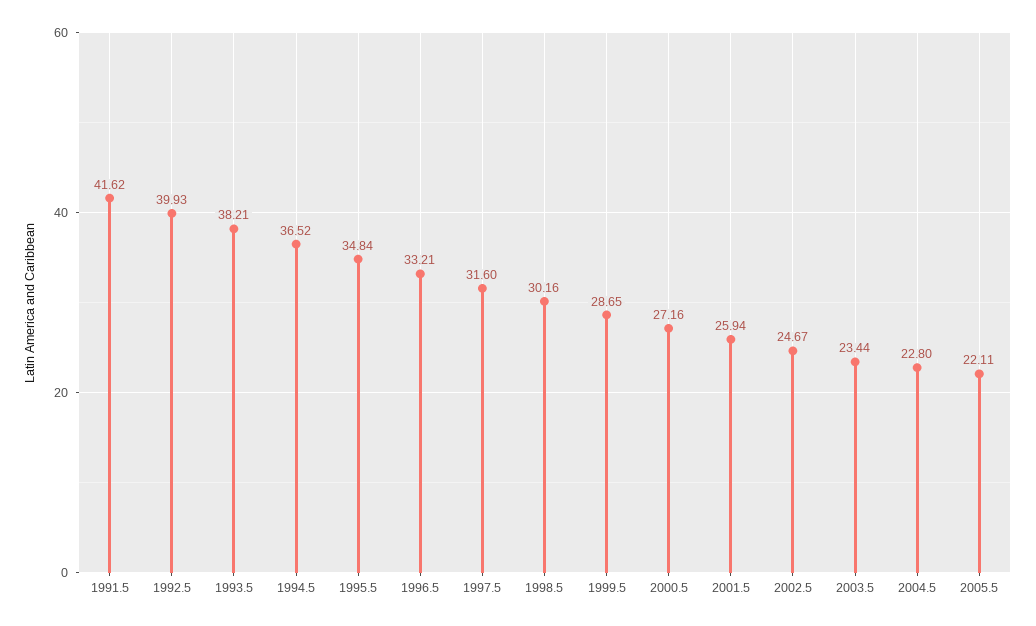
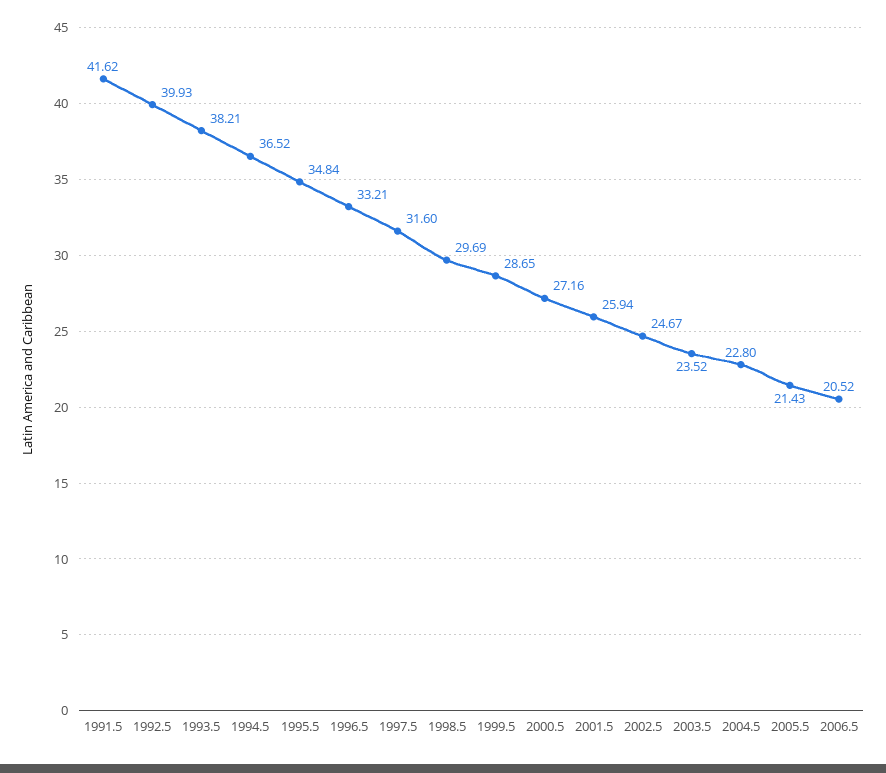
1998.5: 30.16 -> 29.69
2003.5: 23.44 -> 23.52
2005.5: 22.11 -> 21.43
2006.5: none -> 20.52

